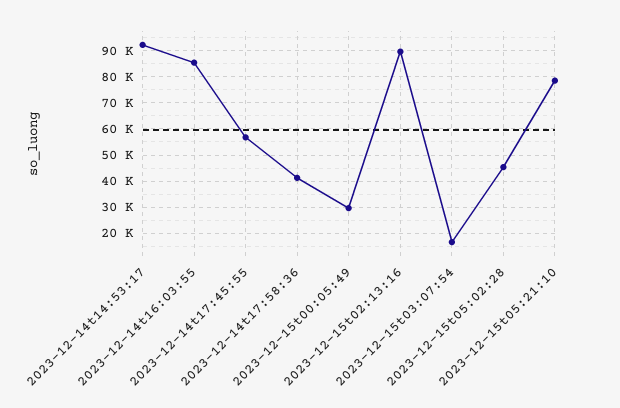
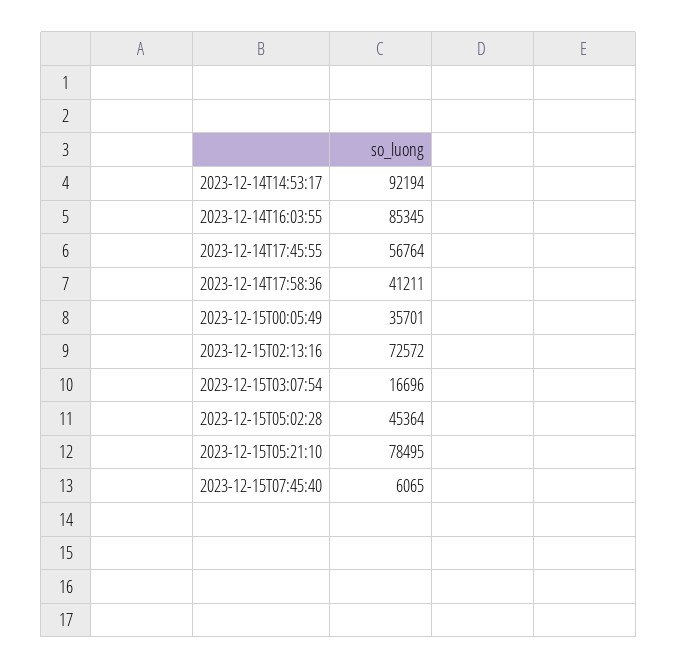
2023-12-15t00:05:49: 30000 -> 35701
2023-12-15t02:13:16: 90000 -> 72572
2023-12-15T07:45:40: none -> 6065

